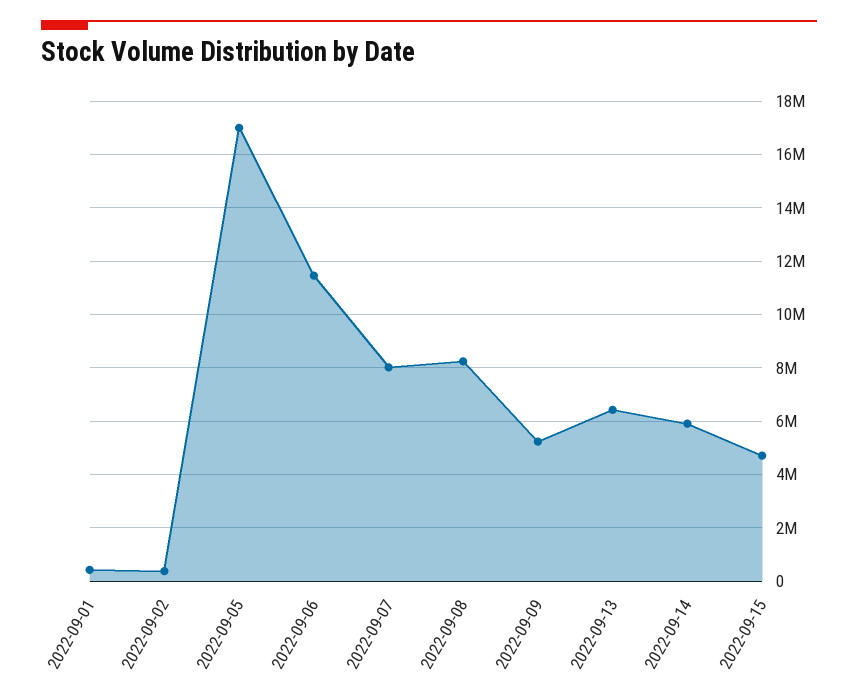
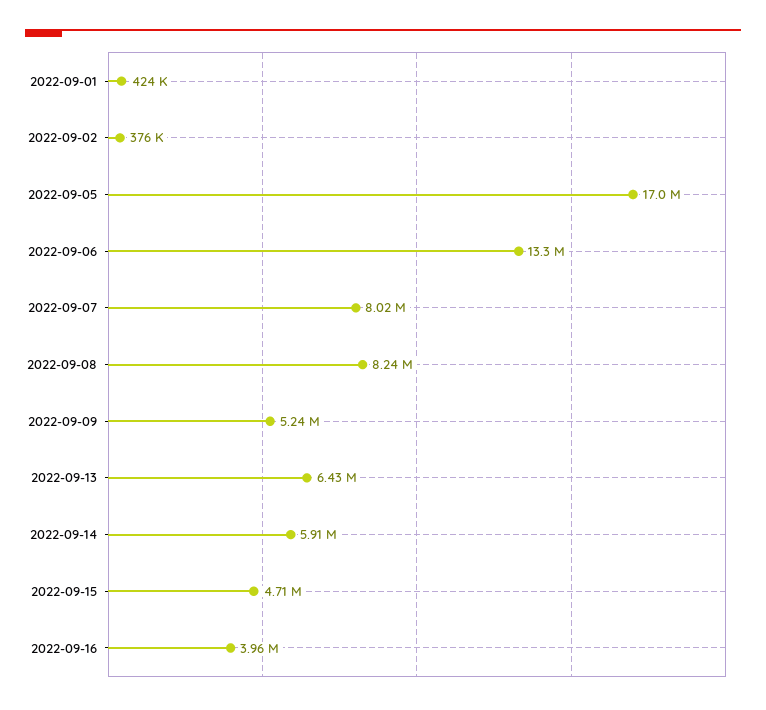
2022-09-06: 11500000 -> 13300000
2022-09-16: none -> 3960000

